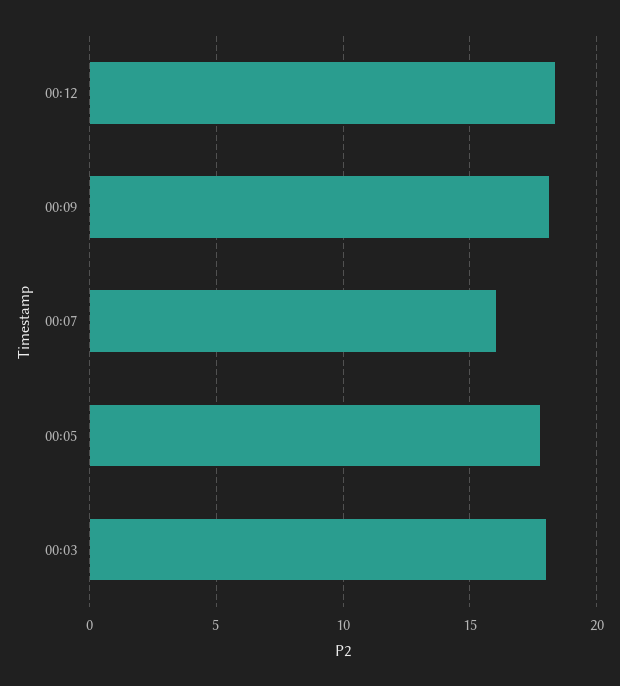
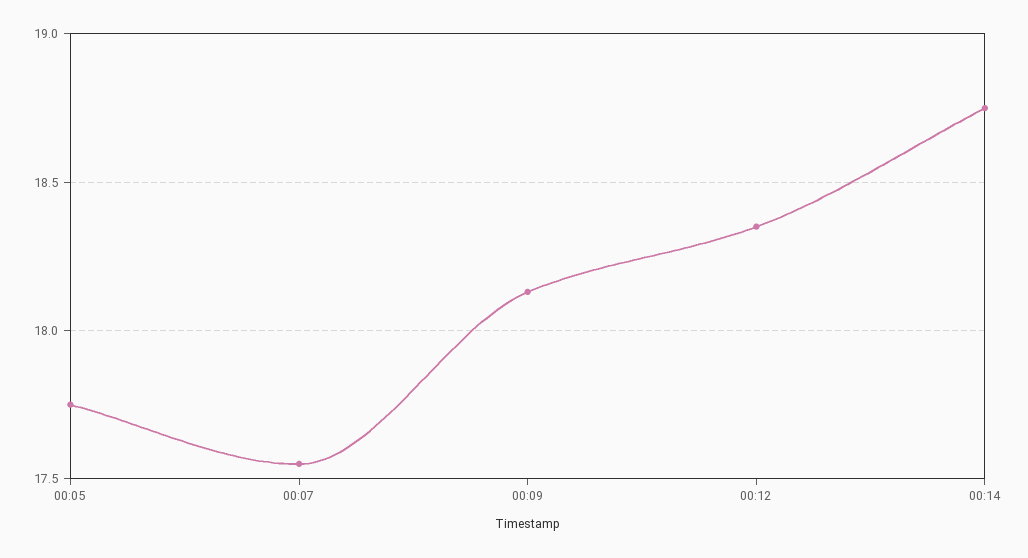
00:07: 16 -> 17.55
00:03: 18 -> none
00:14: none -> 18.75

